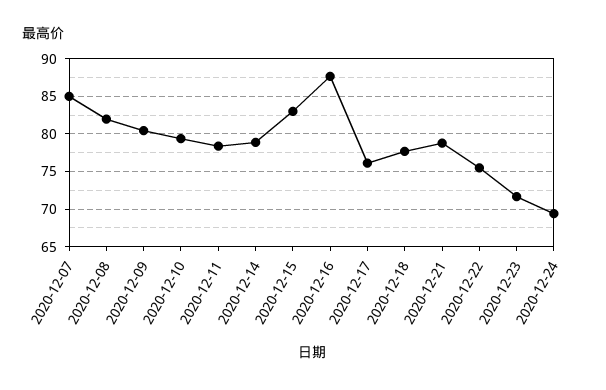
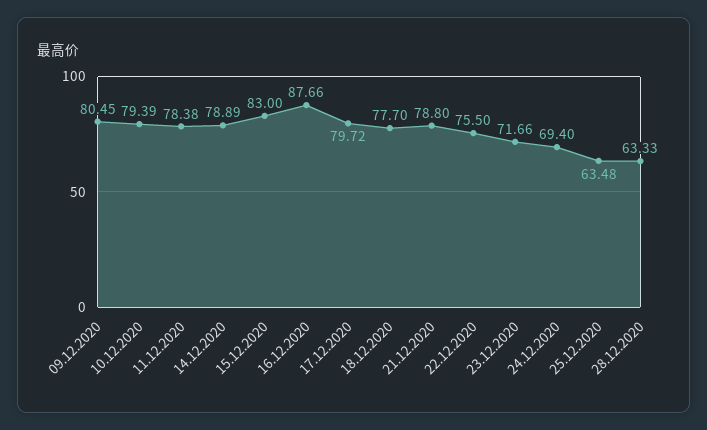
2020-12-07: 85 -> none
2020-12-08: 82 -> none
2020-12-17: 76 -> 79.72
25.12.2020: none -> 63.48
28.12.2020: none -> 63.33

